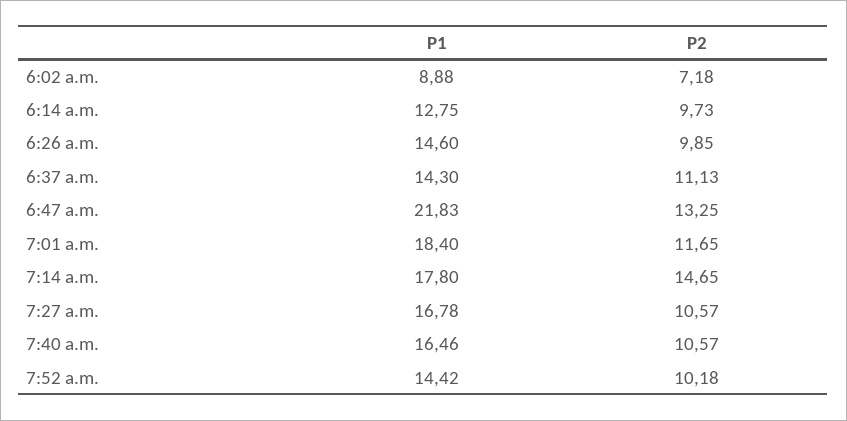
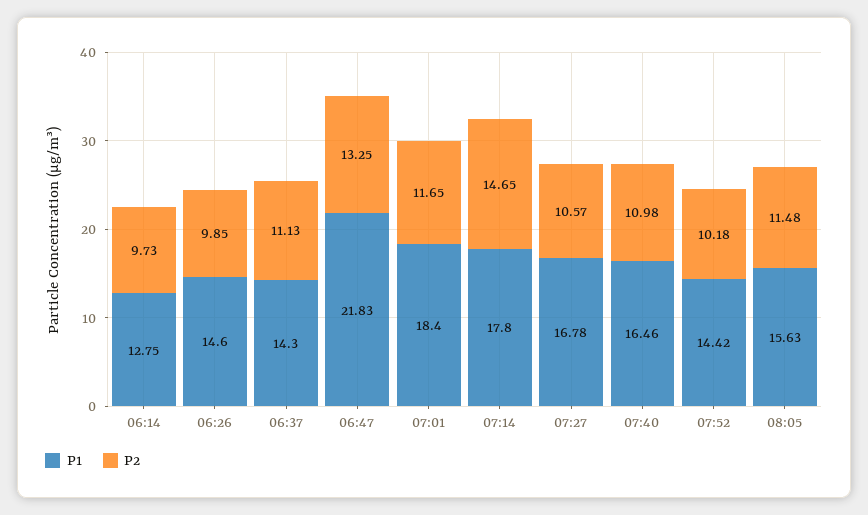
P1, 6:02 a.m.: 8.88 -> none
P2, 6:02 a.m.: 7.18 -> none
P2, 7:40 a.m.: 10.57 -> 10.98
P1, 08:05: none -> 15.63
P2, 08:05: none -> 11.48

